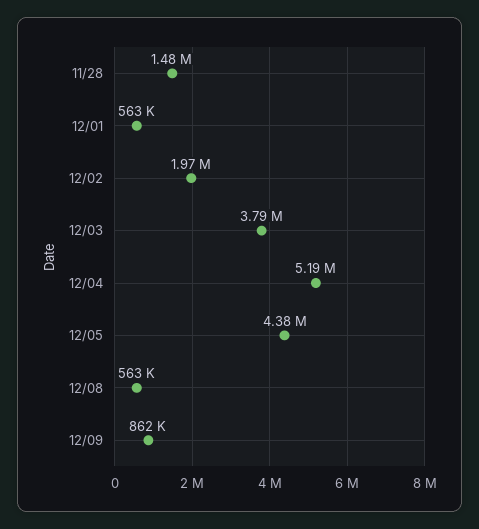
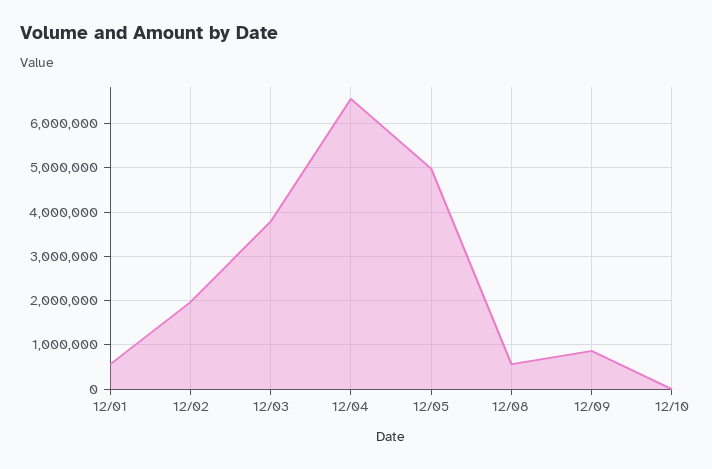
11/28: 1480000 -> none
12/04: 5190000 -> 6600000
12/05: 4380000 -> 5000000
12/10: none -> 0

